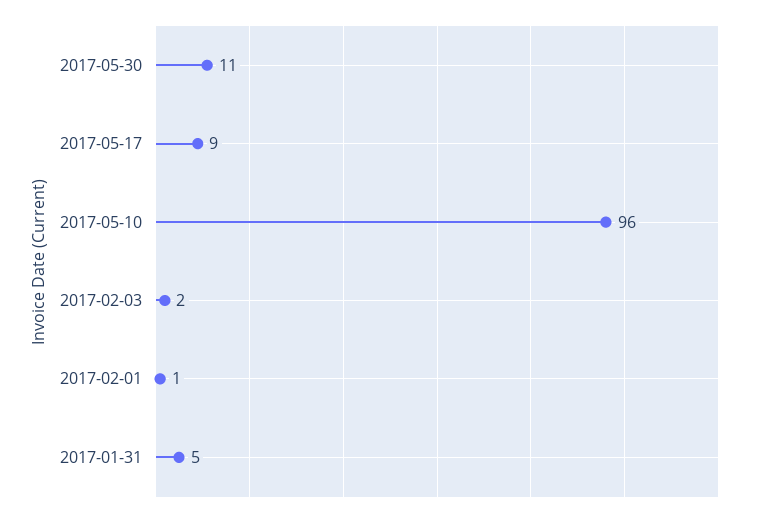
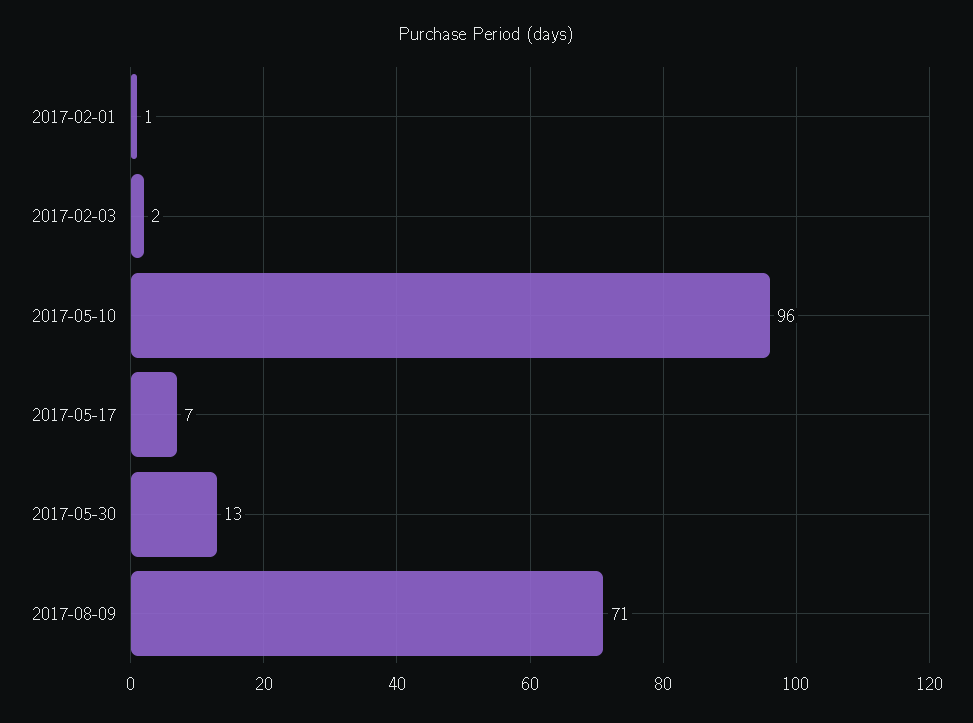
2017-05-30: 11 -> 13
2017-05-17: 9 -> 7
2017-01-31: 5 -> none
2017-08-09: none -> 71

